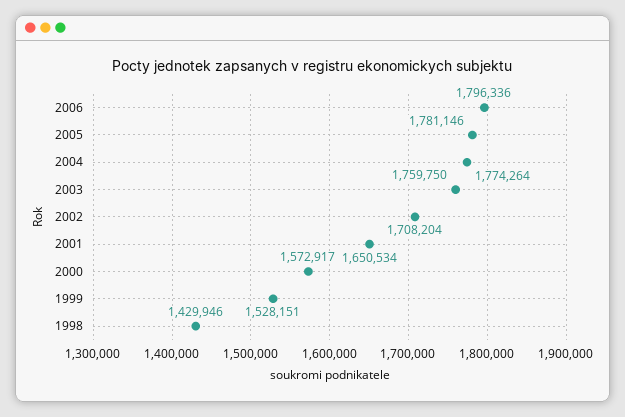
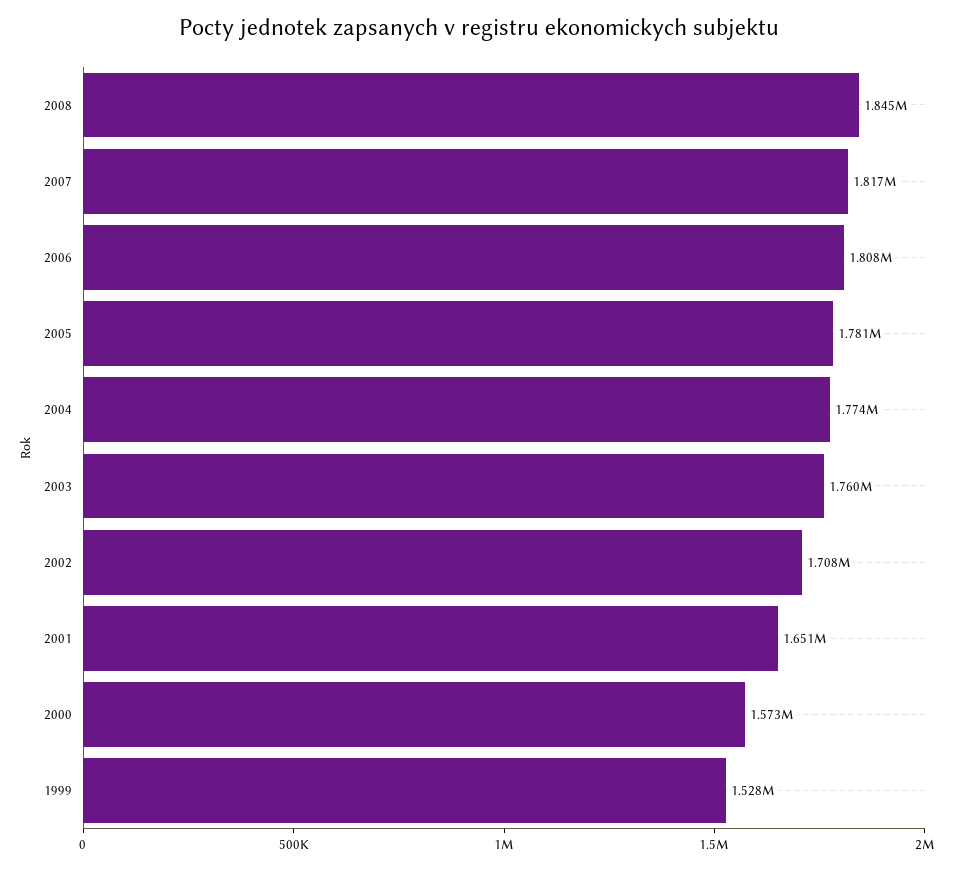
2006: 1796336 -> 1808000
1998: 1429946 -> none
2008: none -> 1845000
2007: none -> 1817000

